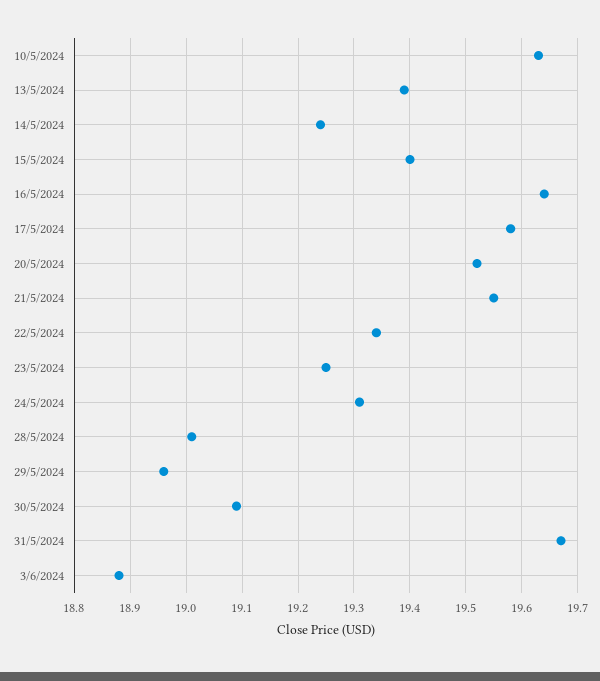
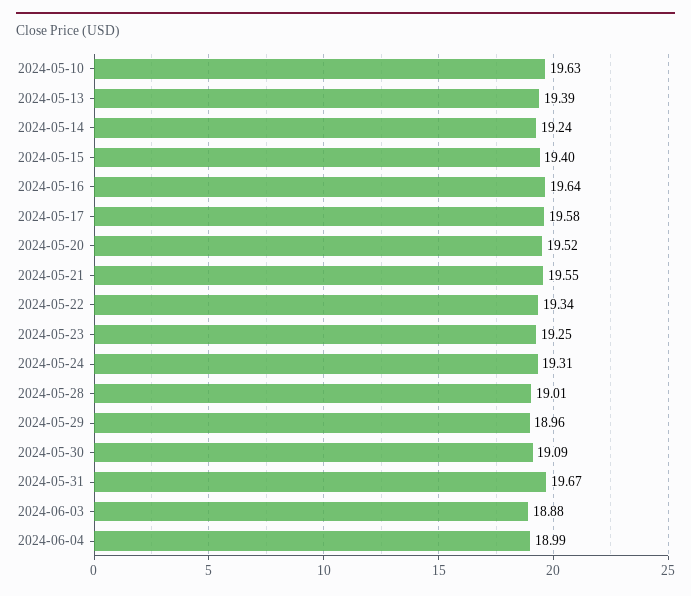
2024-06-04: none -> 18.99

